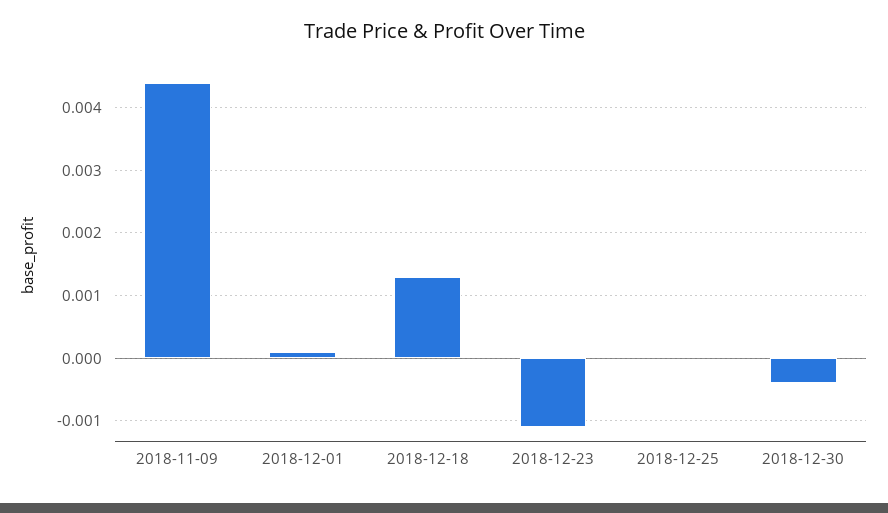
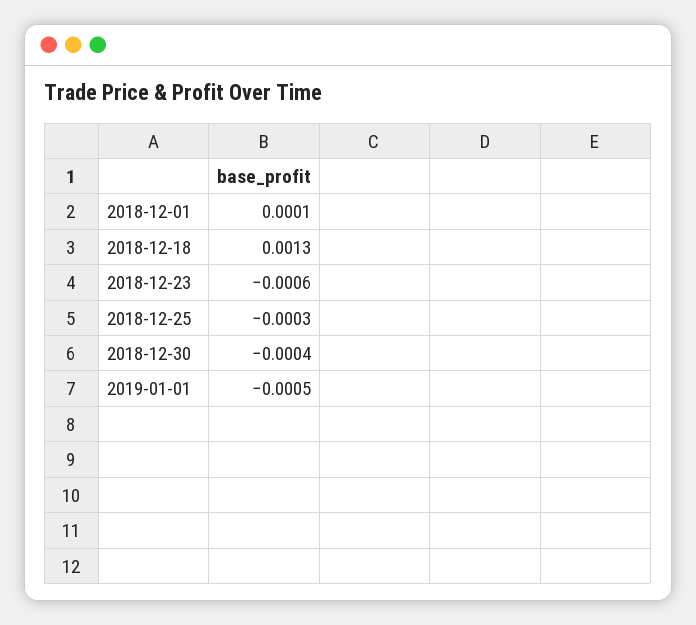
2018-11-09: 0.0044 -> none
2018-12-23: -0.0011 -> -0.0006
2018-12-25: 0 -> -0.0003
2019-01-01: none -> -0.0005

